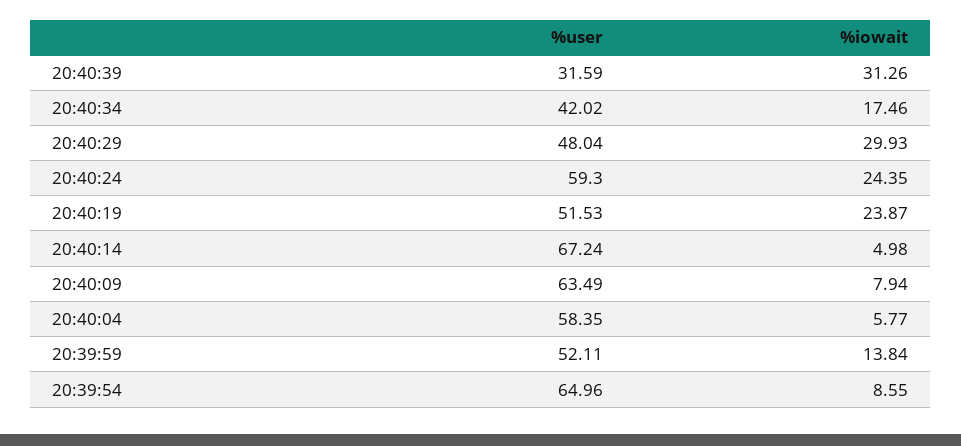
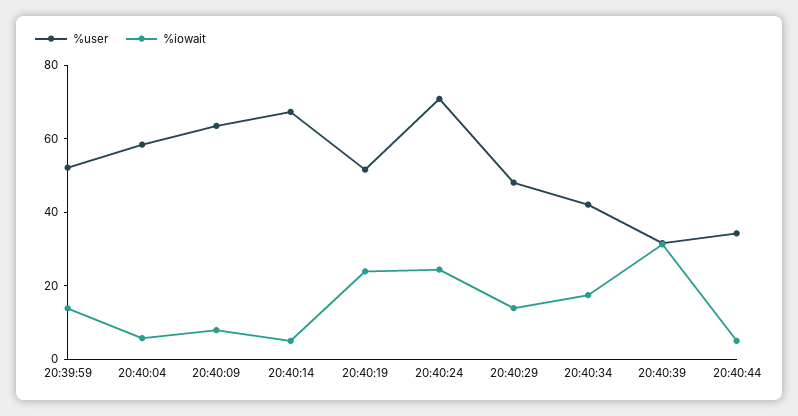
%iowait, 20:40:29: 29.93 -> 15
%user, 20:40:24: 59.3 -> 70
%user, 20:39:54: 64.96 -> none
%iowait, 20:39:54: 8.55 -> none
%user, 20:40:44: none -> 35
%iowait, 20:40:44: none -> 5

